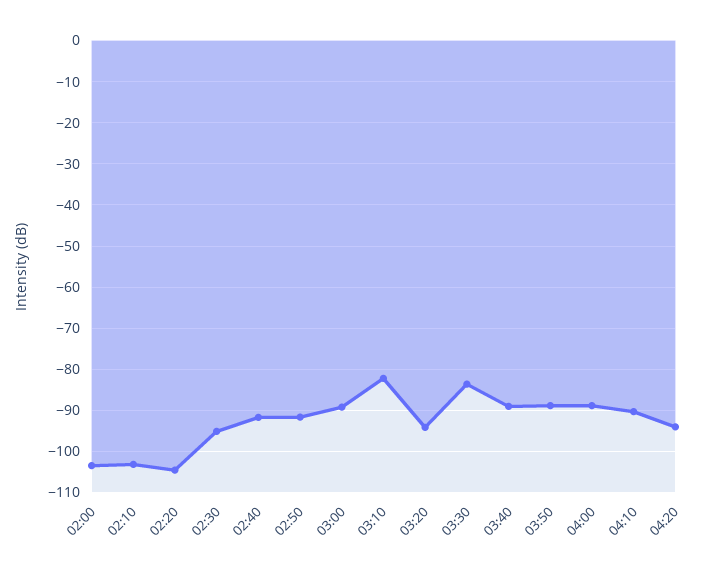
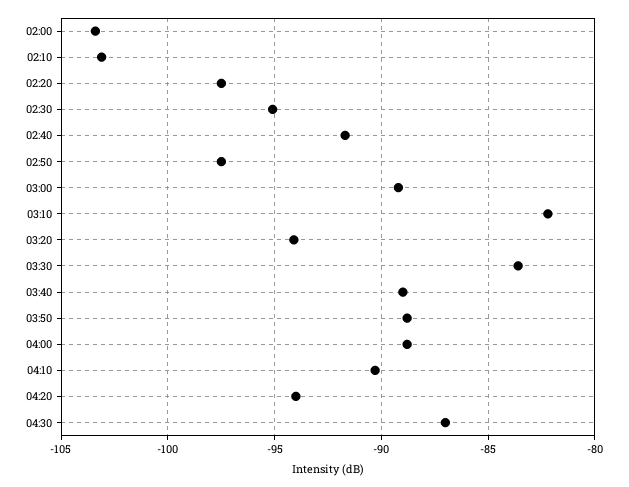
02:20: -104 -> -97.5
02:50: -92 -> -97.5
04:30: none -> -87

